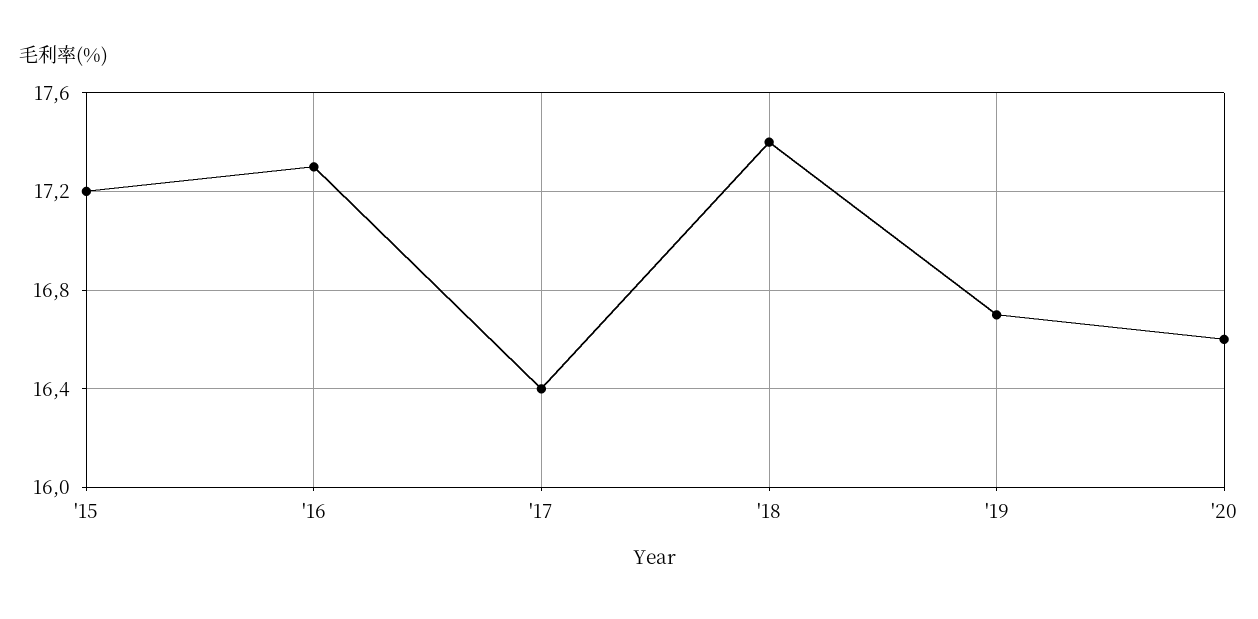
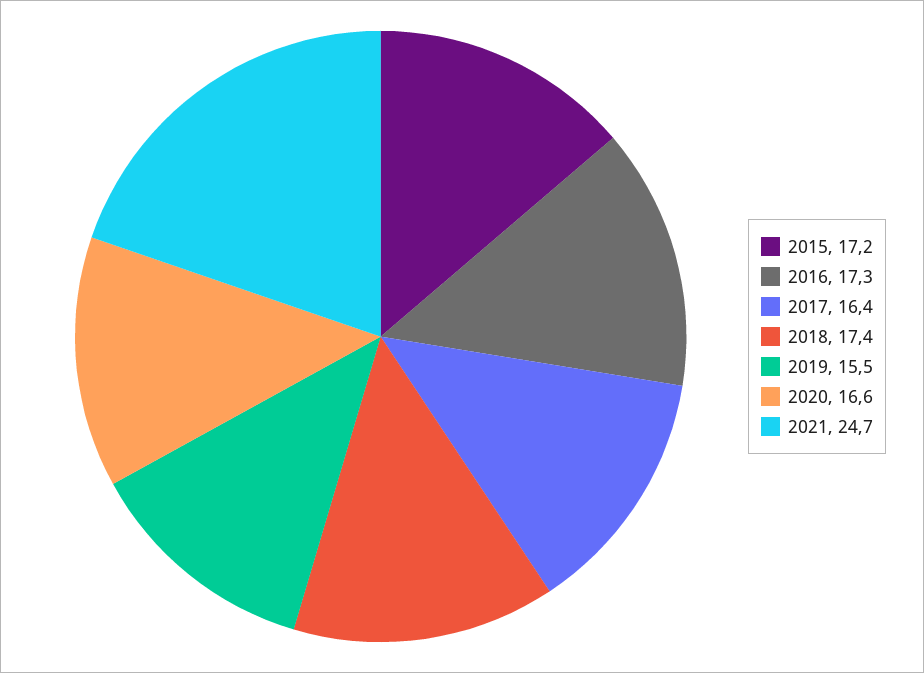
'19: 16.7 -> 15.5
2021: none -> 24.7

